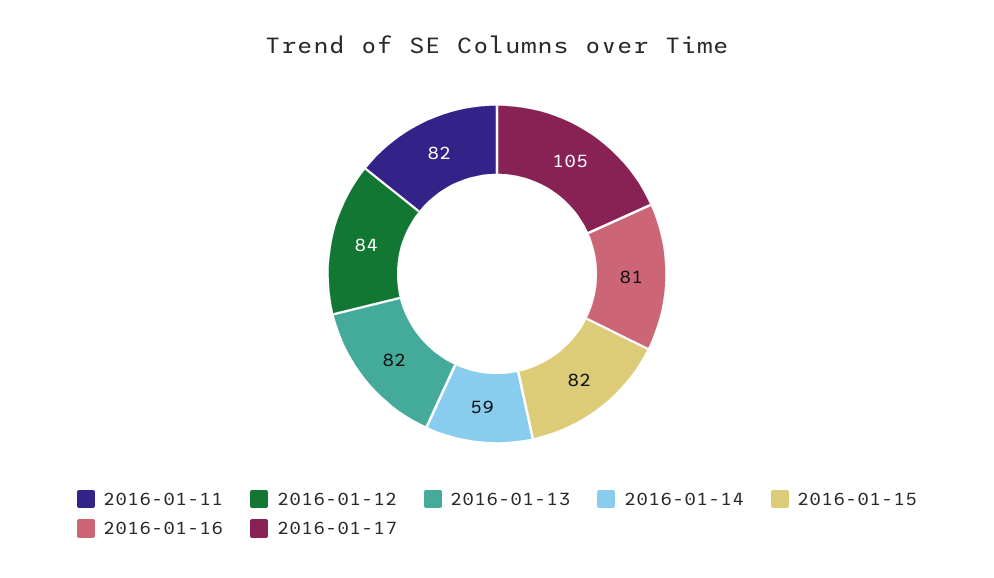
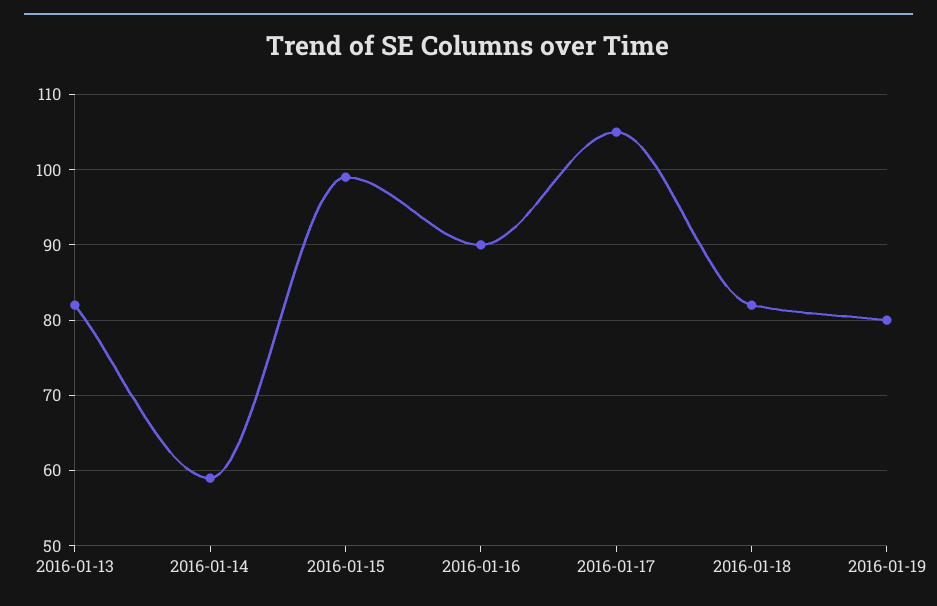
2016-01-11: 82 -> none
2016-01-12: 84 -> none
2016-01-15: 82 -> 99
2016-01-16: 81 -> 90
2016-01-18: none -> 82
2016-01-19: none -> 80

